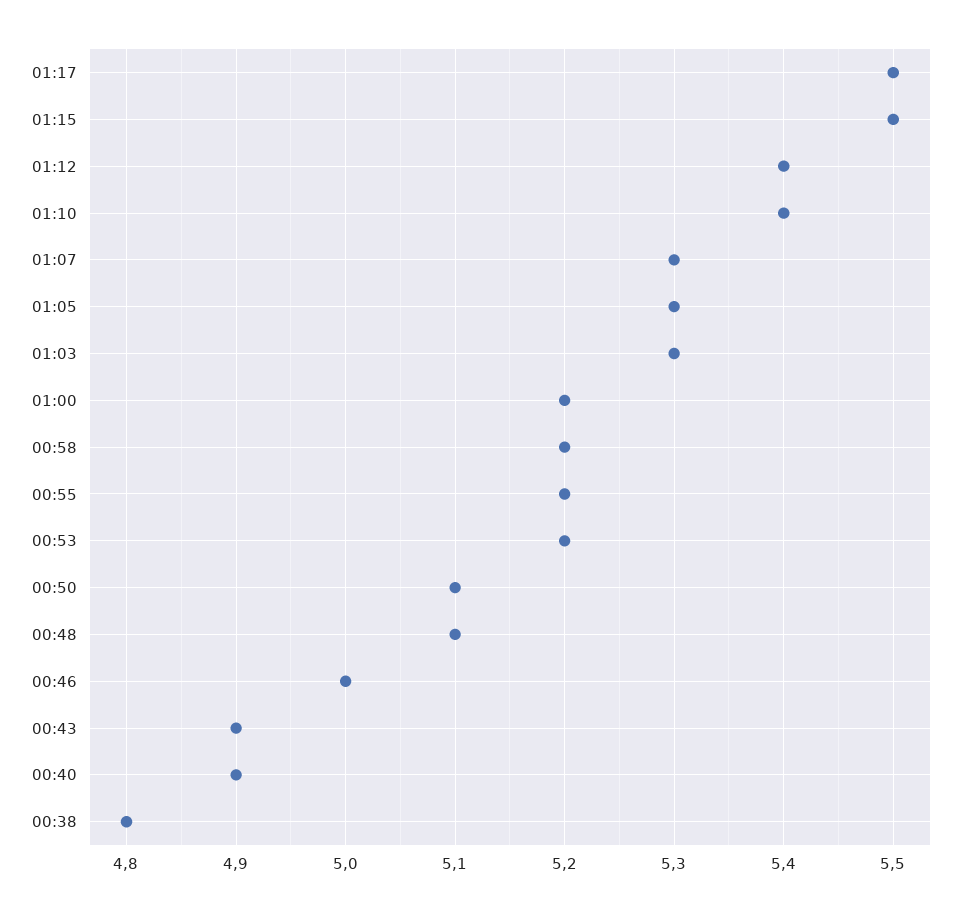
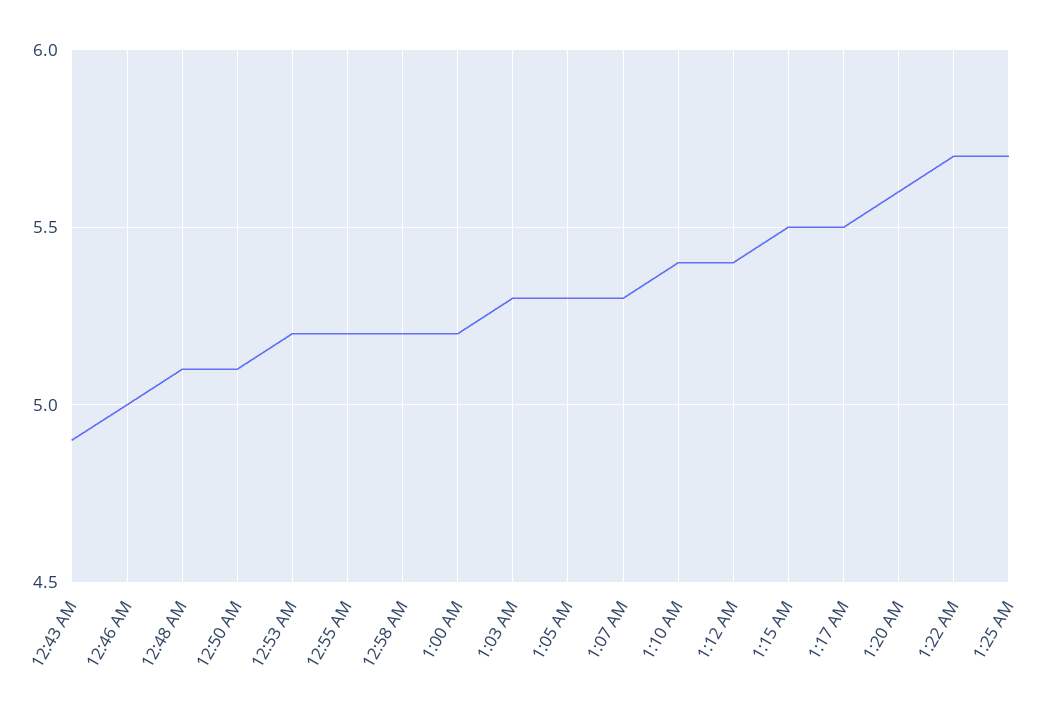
00:40: 4.9 -> none
00:38: 4.8 -> none
1:20 AM: none -> 5.6
1:22 AM: none -> 5.7
1:25 AM: none -> 5.7

